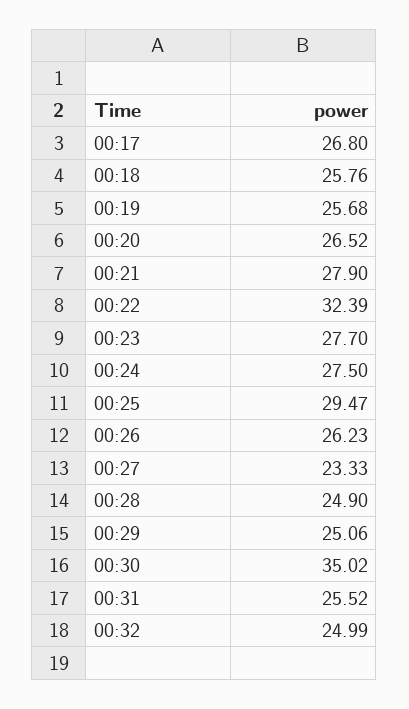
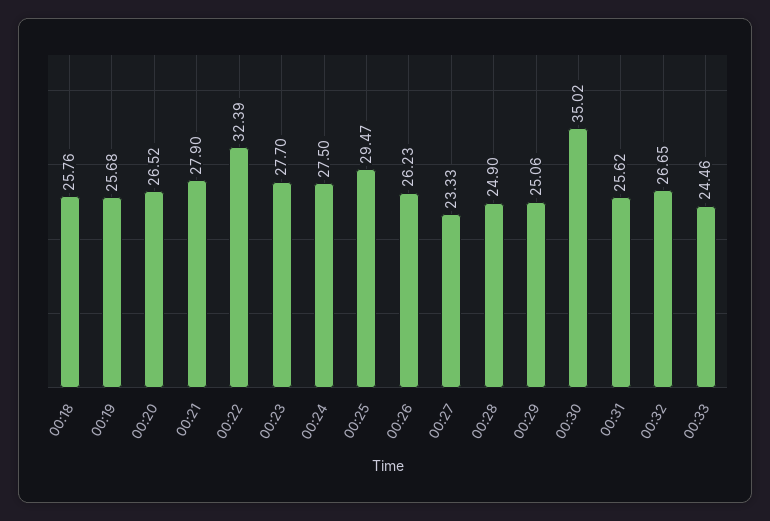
00:17: 26.8 -> none
00:31: 25.52 -> 25.62
00:32: 24.99 -> 26.65
00:33: none -> 24.46

